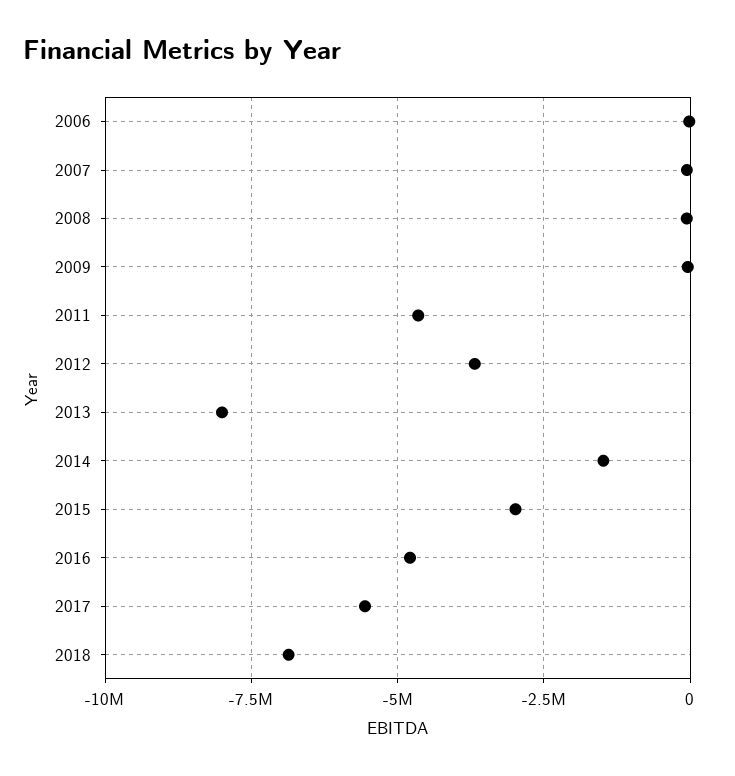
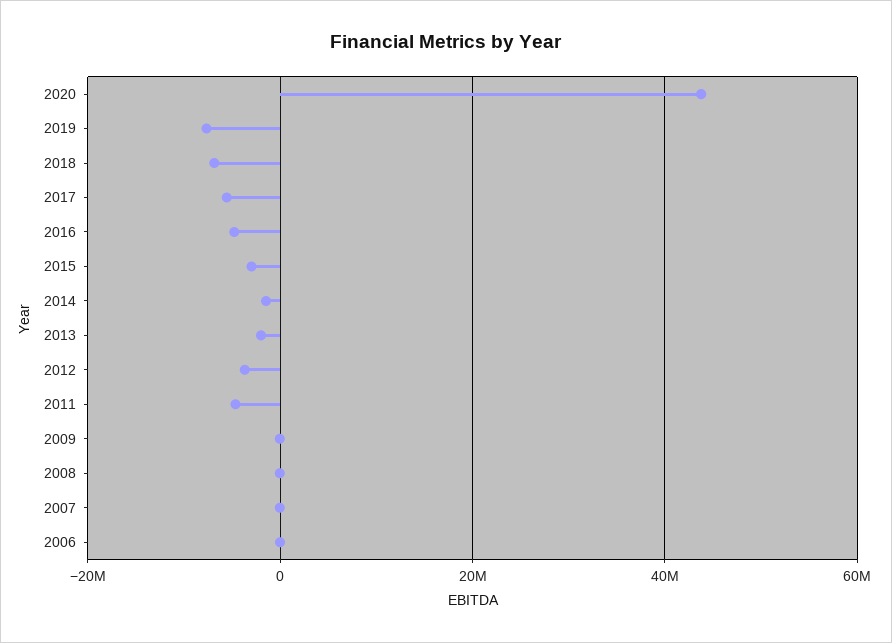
2013: -8000000 -> -2000000
2020: none -> 44000000
2019: none -> -8000000

